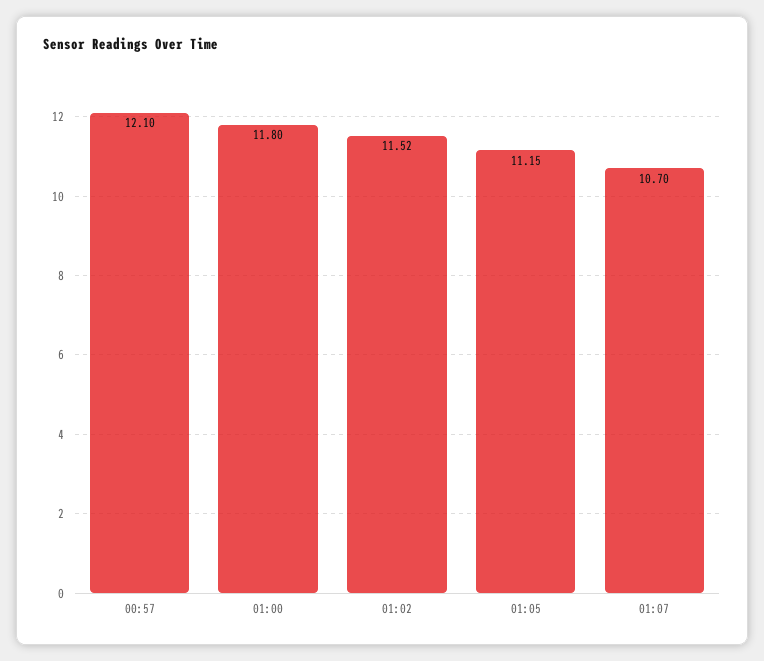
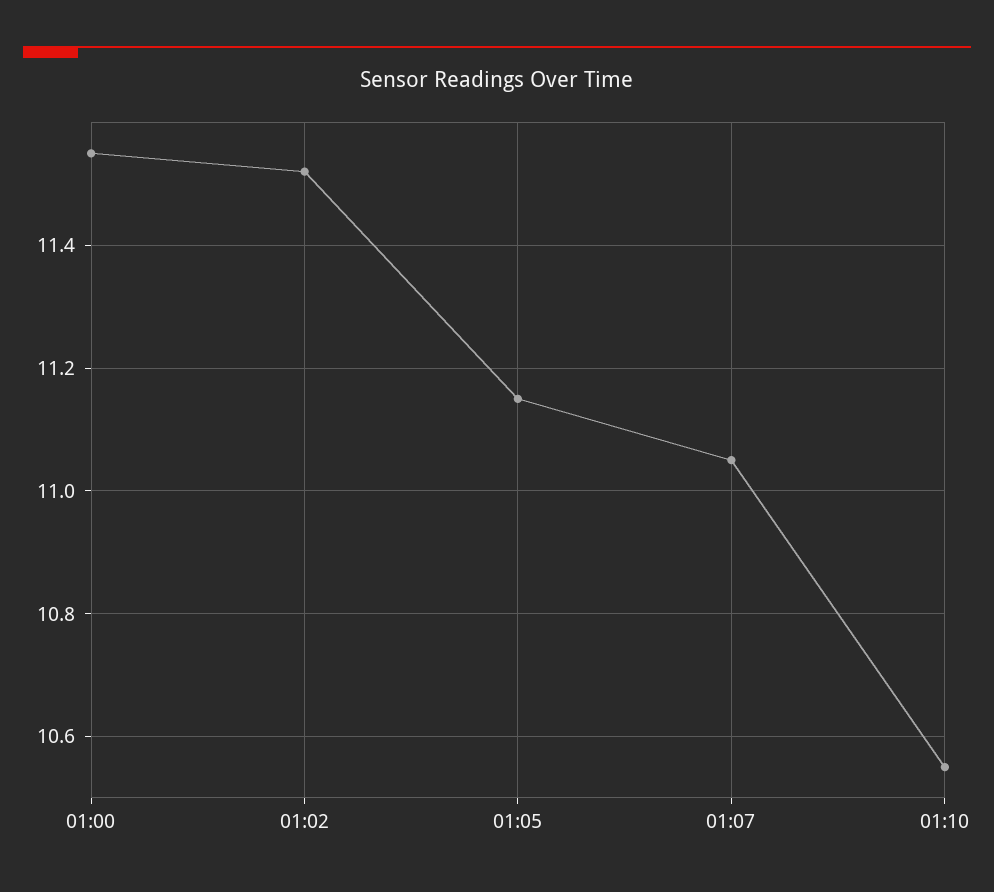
00:57: 12.1 -> none
01:00: 11.8 -> 11.55
01:07: 10.7 -> 11.05
01:10: none -> 10.55

